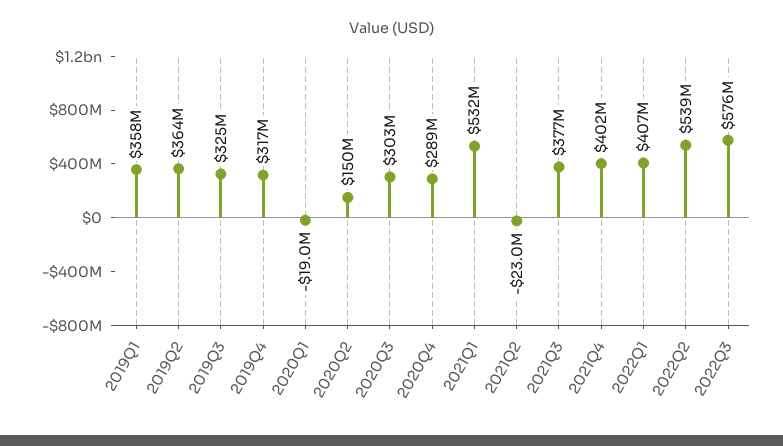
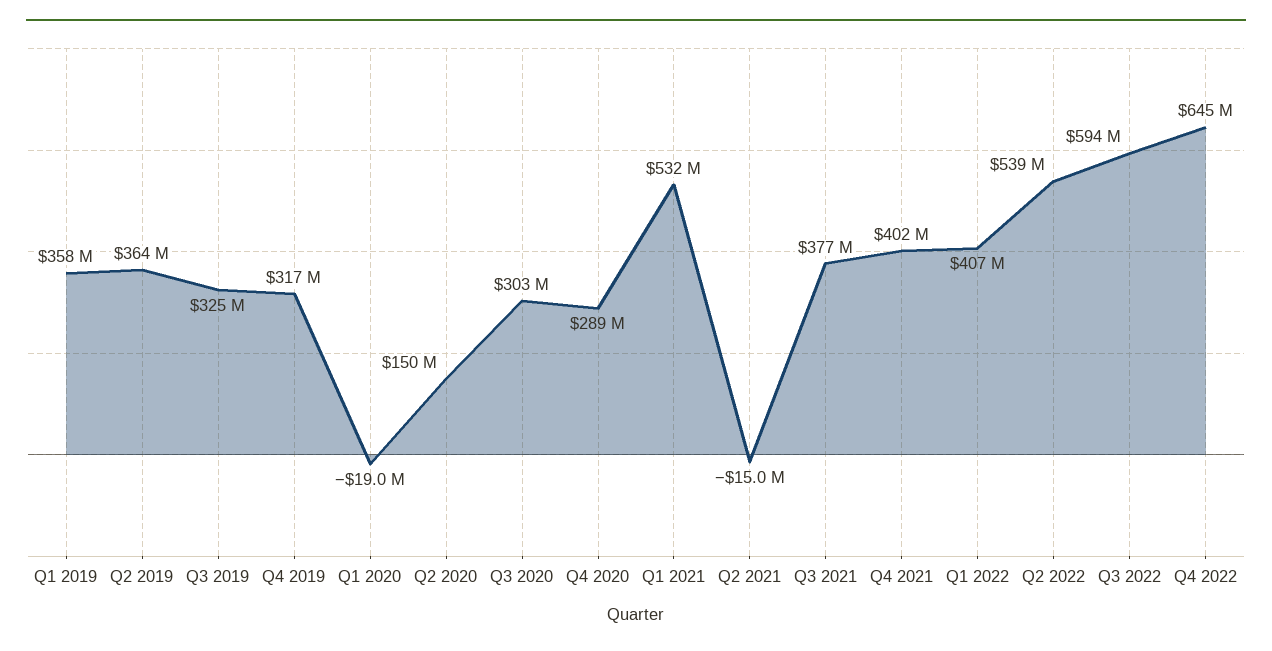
2021Q2: -23000000 -> -15000000
2022Q3: 576000000 -> 594000000
Q4 2022: none -> 645000000

